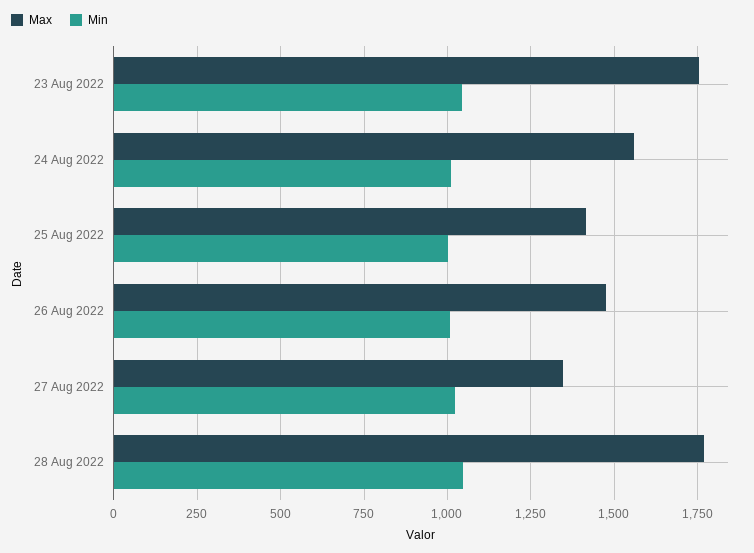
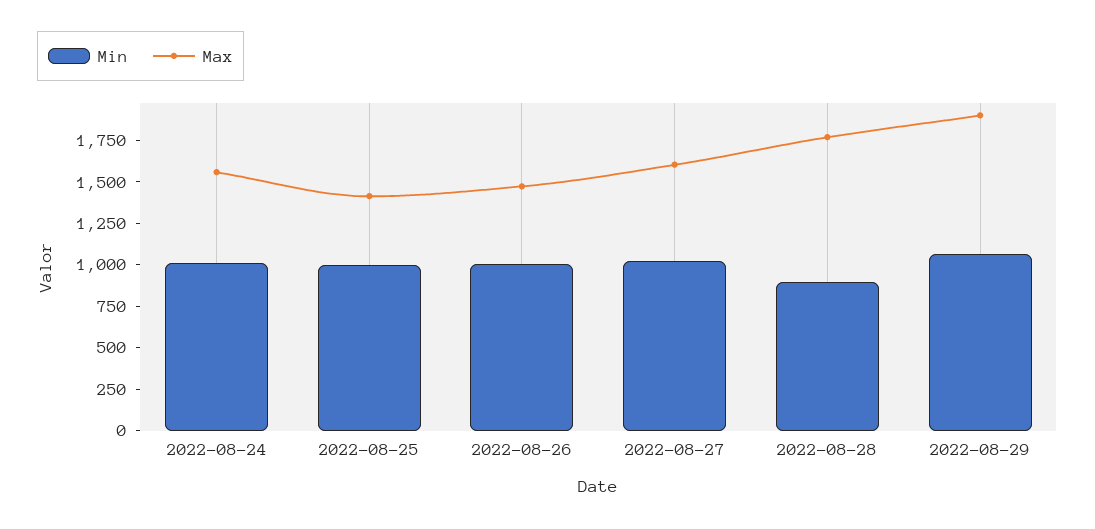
Max, 23 Aug 2022: 1750 -> none
Min, 23 Aug 2022: 1050 -> none
Max, 27 Aug 2022: 1350 -> 1600
Min, 28 Aug 2022: 1050 -> 900
Min, 2022-08-29: none -> 1050
Max, 2022-08-29: none -> 1900

